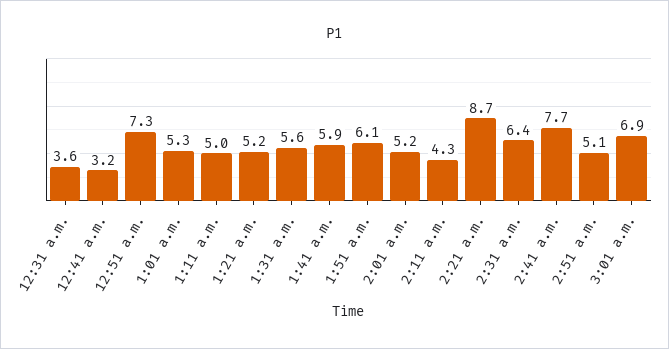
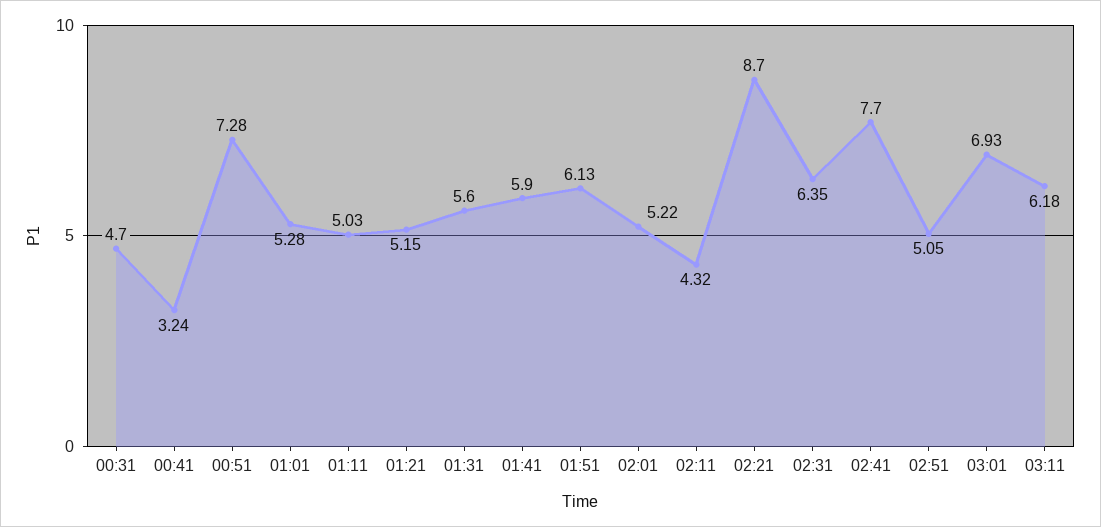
12:31 a.m.: 3.6 -> 4.7
03:11: none -> 6.18

